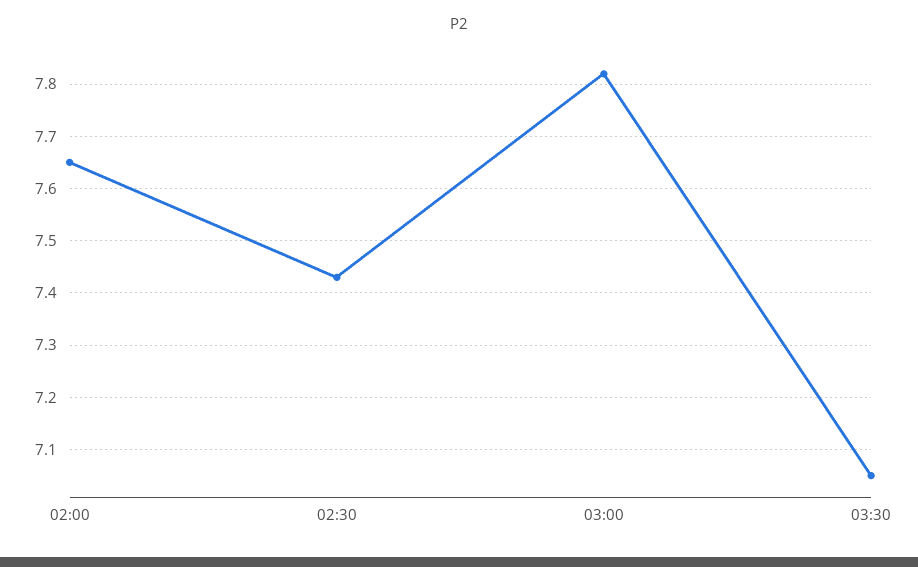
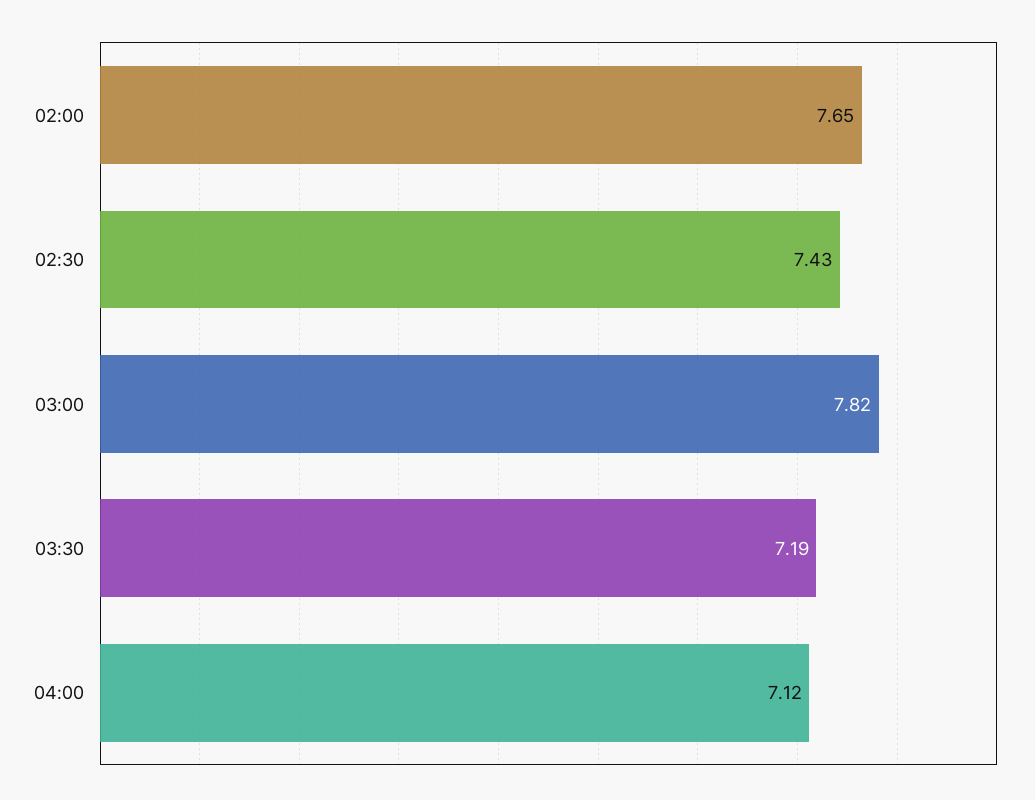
03:30: 7.05 -> 7.19
04:00: none -> 7.12

